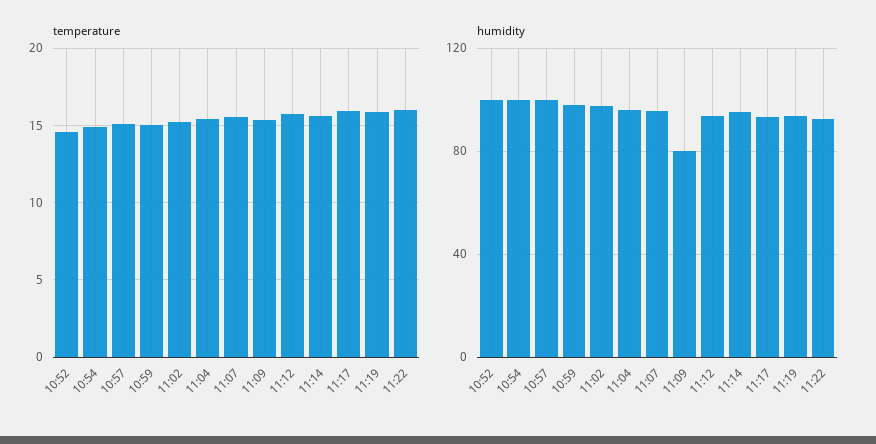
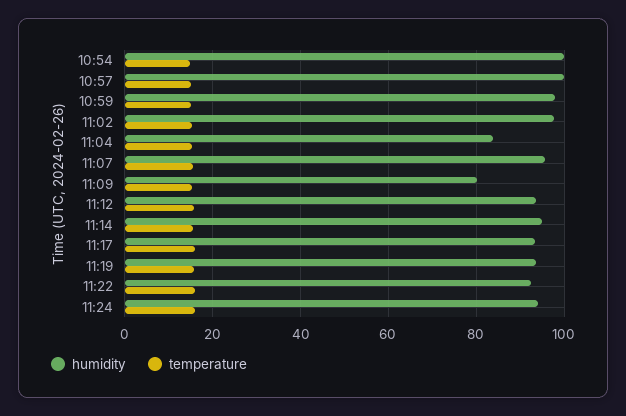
temperature, 10:52: 14.5 -> none
humidity, 10:52: 100 -> none
humidity, 11:04: 95 -> 84
humidity, 11:24: none -> 94
temperature, 11:24: none -> 16

